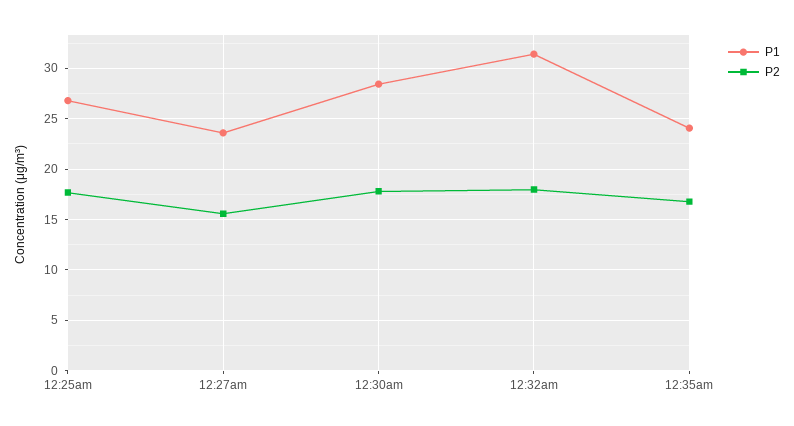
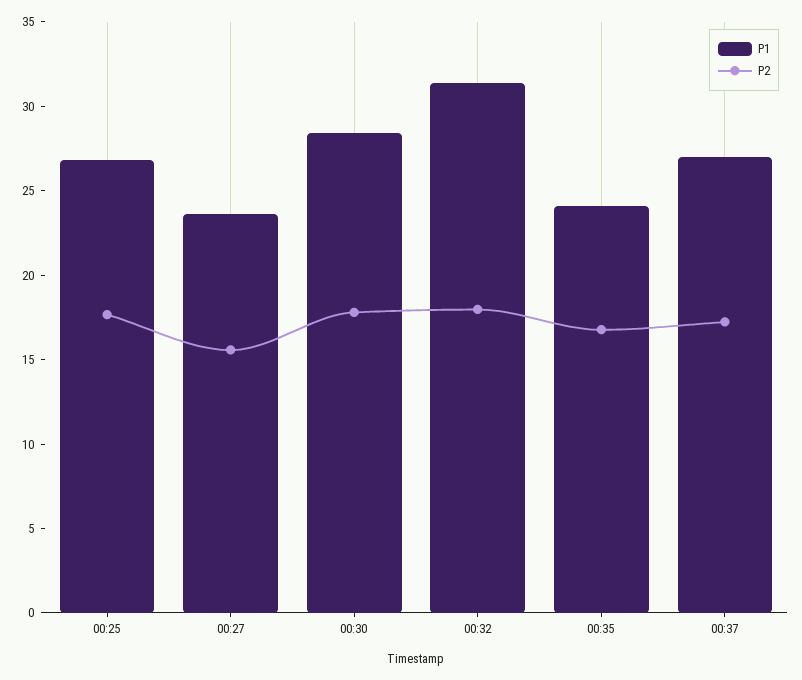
P1, 00:37: none -> 27
P2, 00:37: none -> 17

